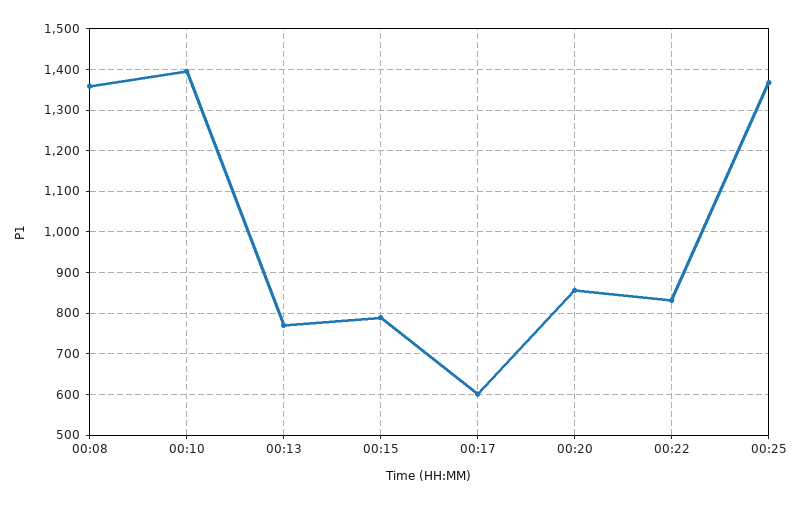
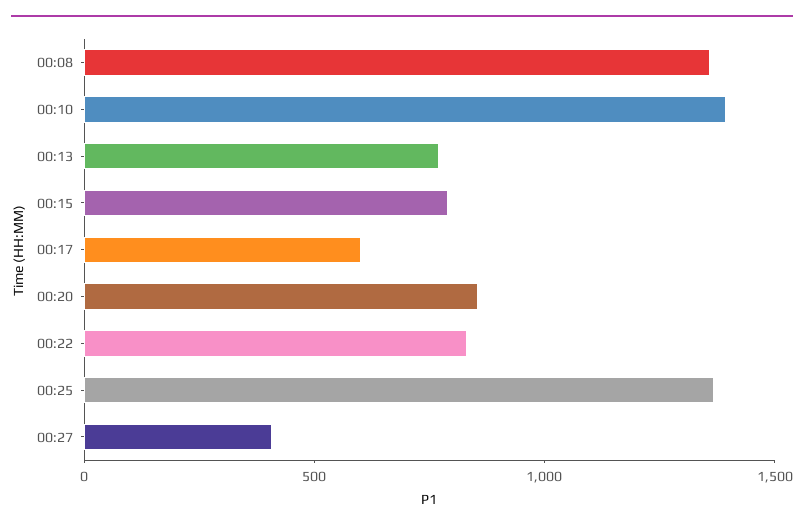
00:27: none -> 400

